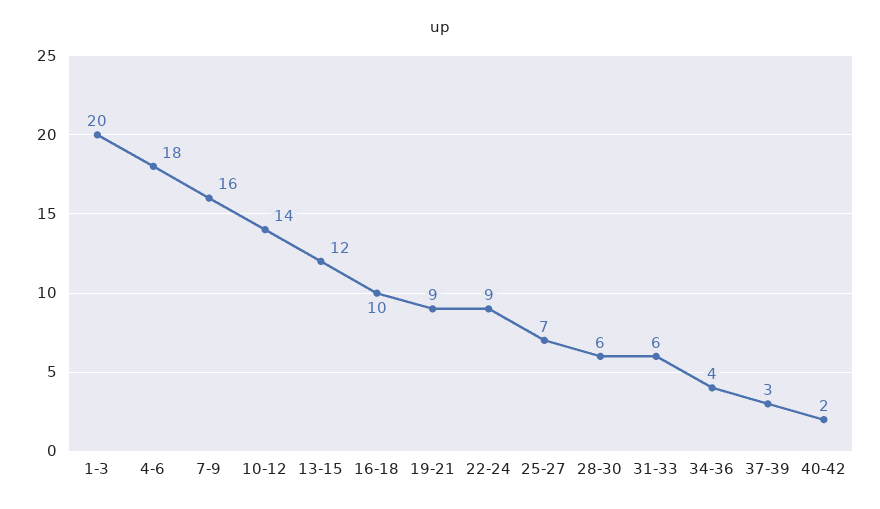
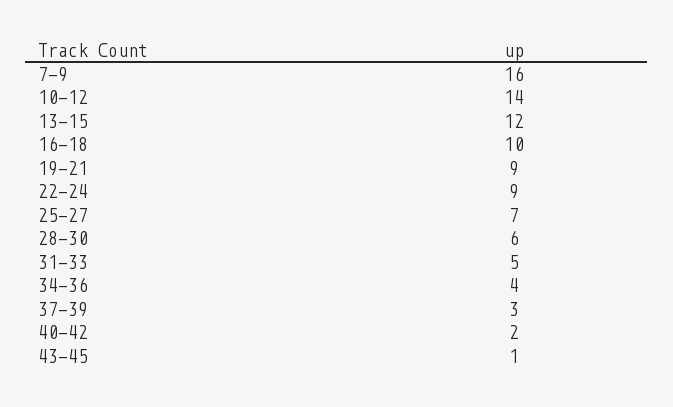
1-3: 20 -> none
4-6: 18 -> none
31-33: 6 -> 5
43-45: none -> 1

